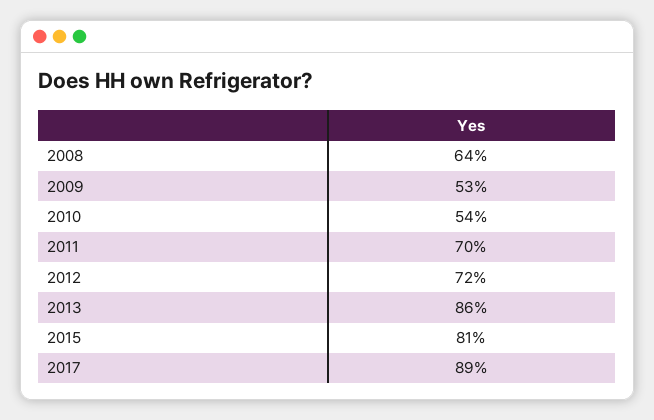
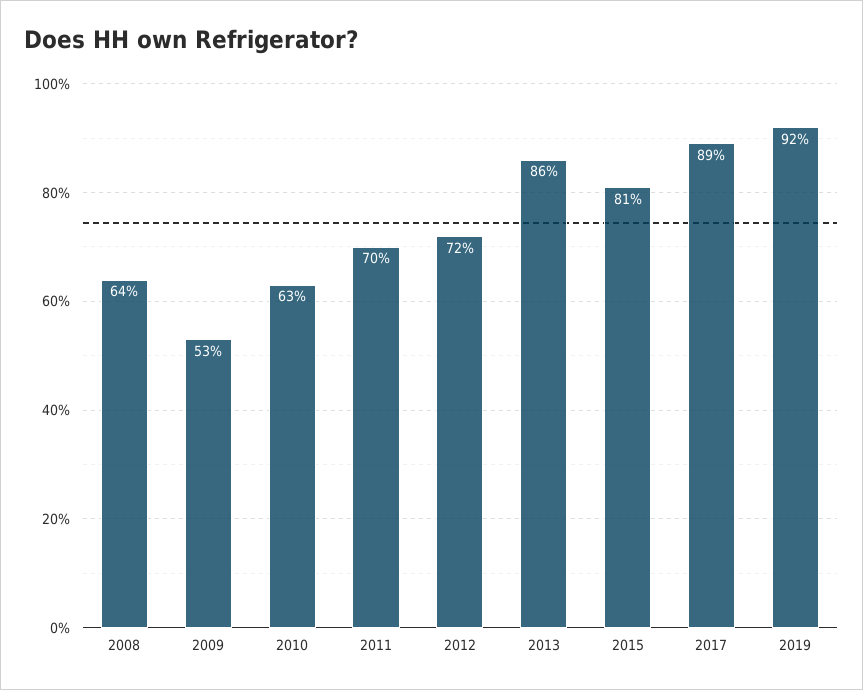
2010: 54 -> 63
2019: none -> 92

